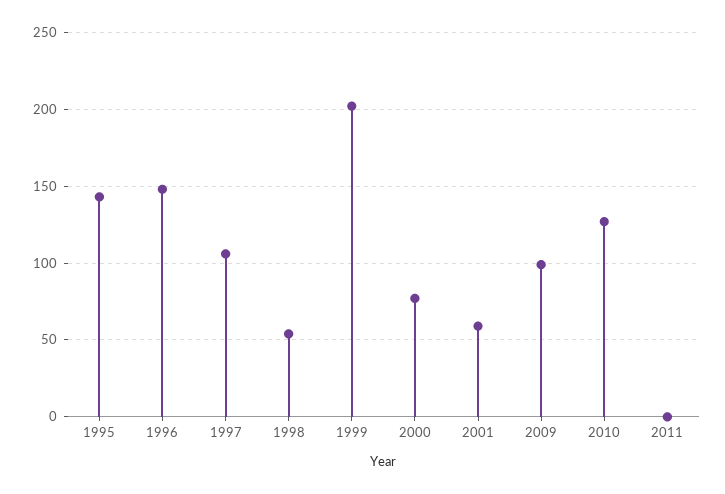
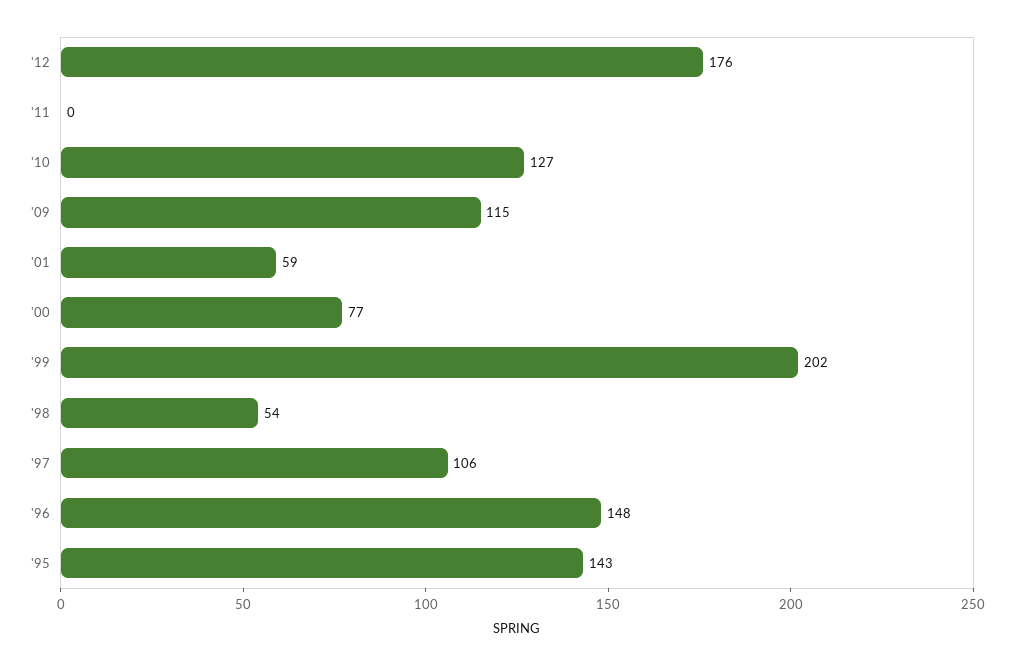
2009: 100 -> 115
'12: none -> 176

